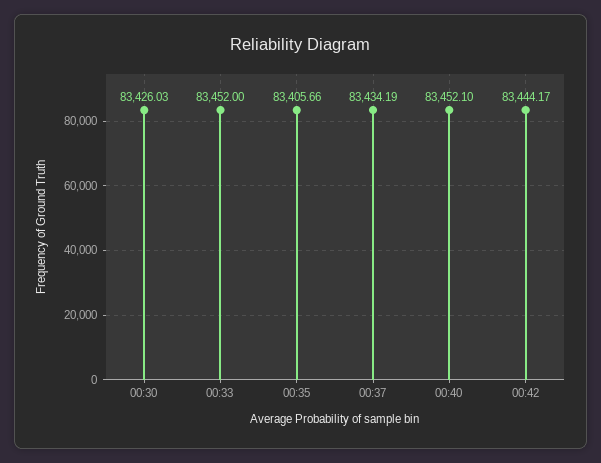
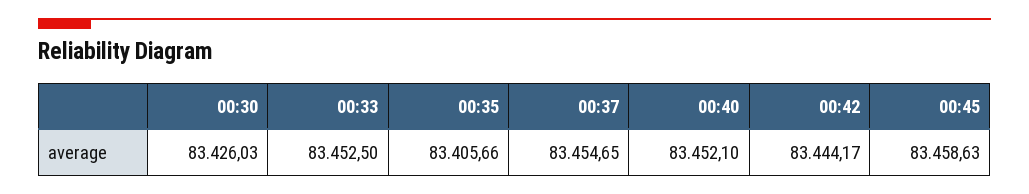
00:33: 83452 -> 83452.5
00:37: 83434.19 -> 83454.65
00:45: none -> 83458.63

